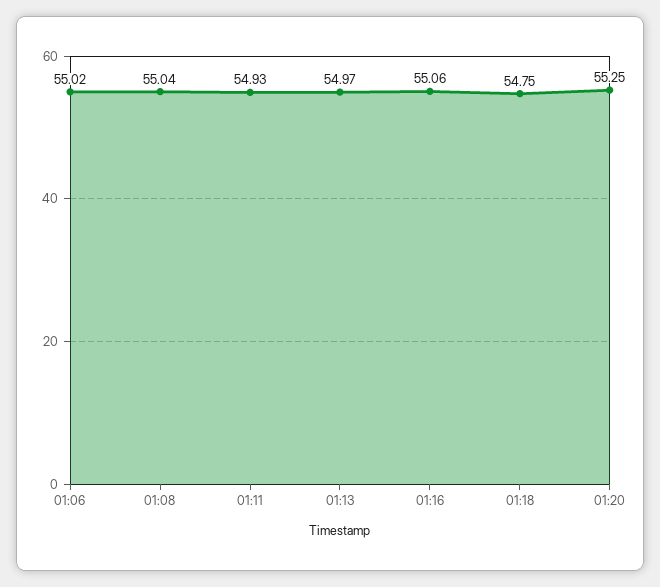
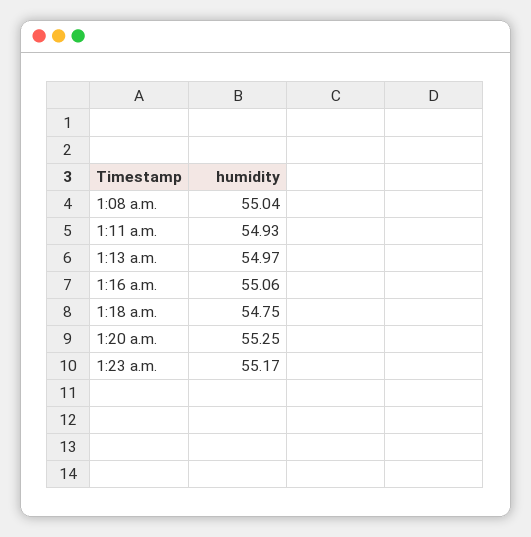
01:06: 55.02 -> none
1:23 a.m.: none -> 55.17

